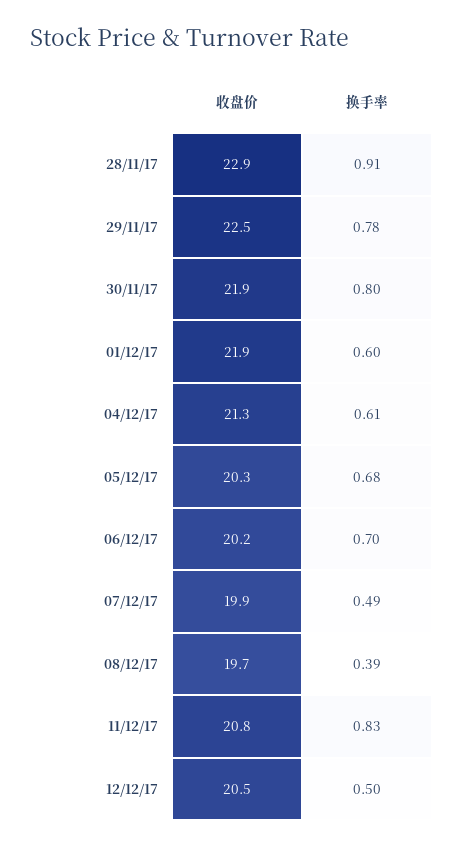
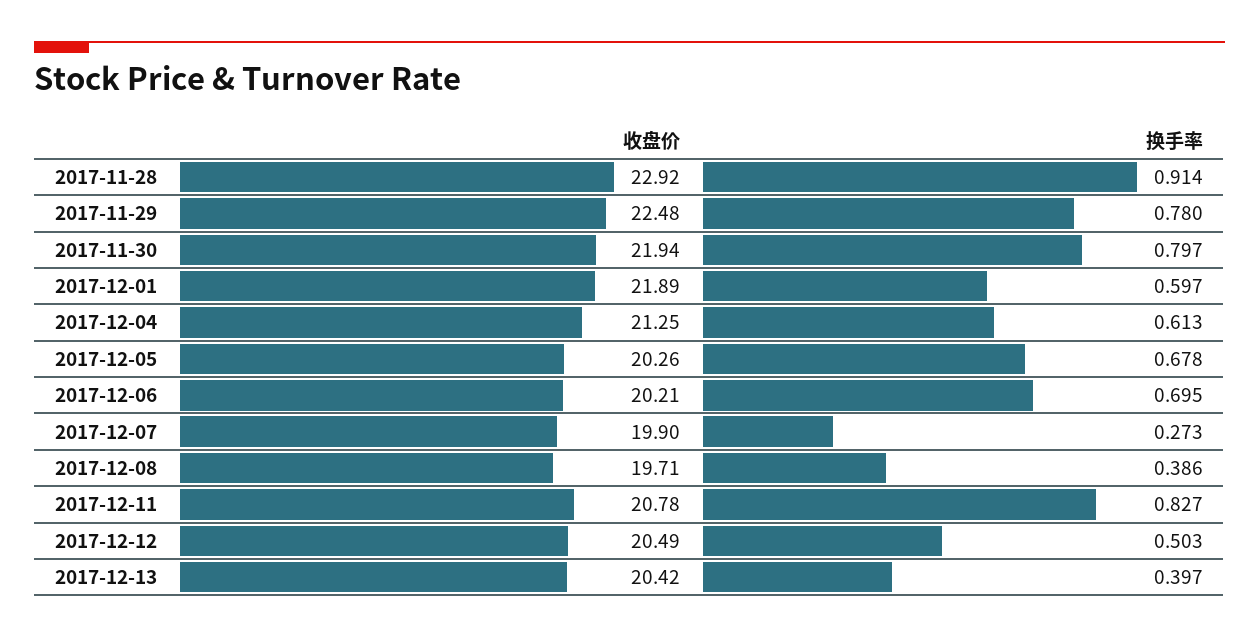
换手率, 07/12/17: 0.49 -> 0.273
收盘价, 2017-12-13: none -> 20.42
换手率, 2017-12-13: none -> 0.397

